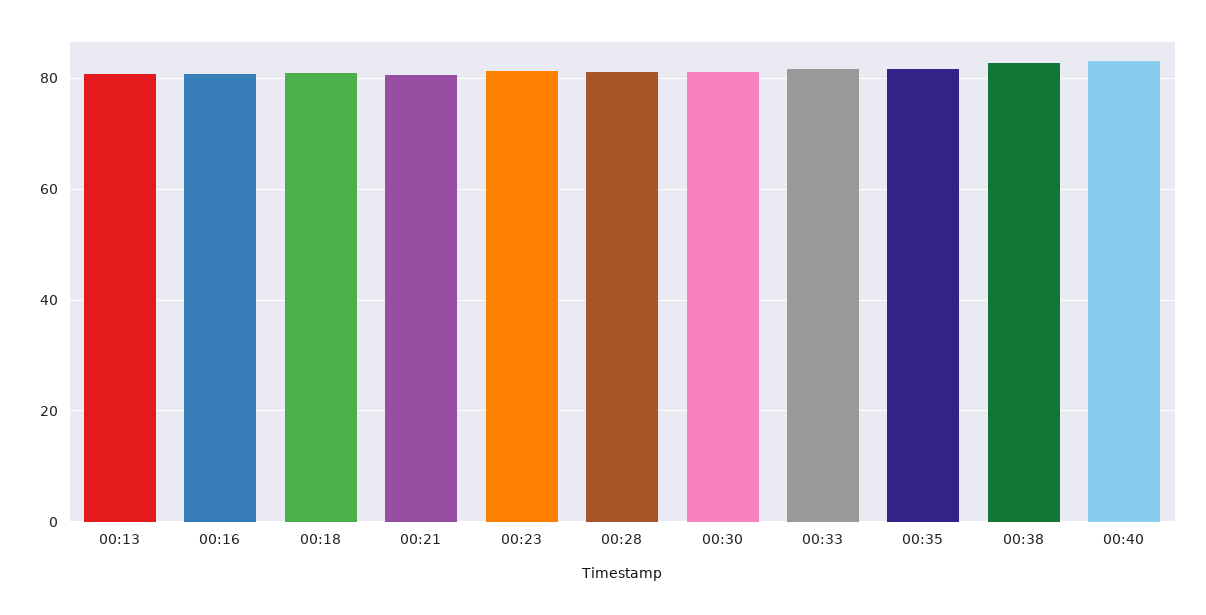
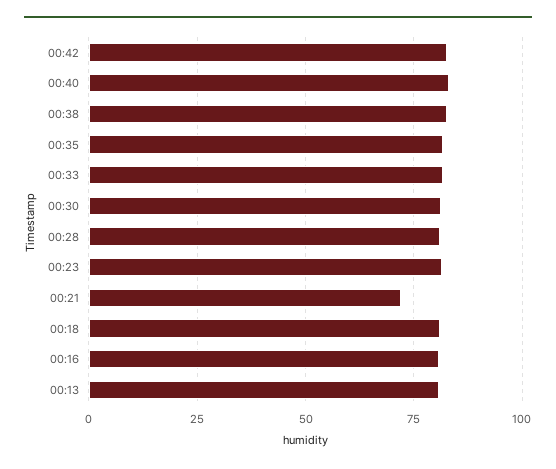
00:21: 80 -> 72.5
00:42: none -> 82.5

